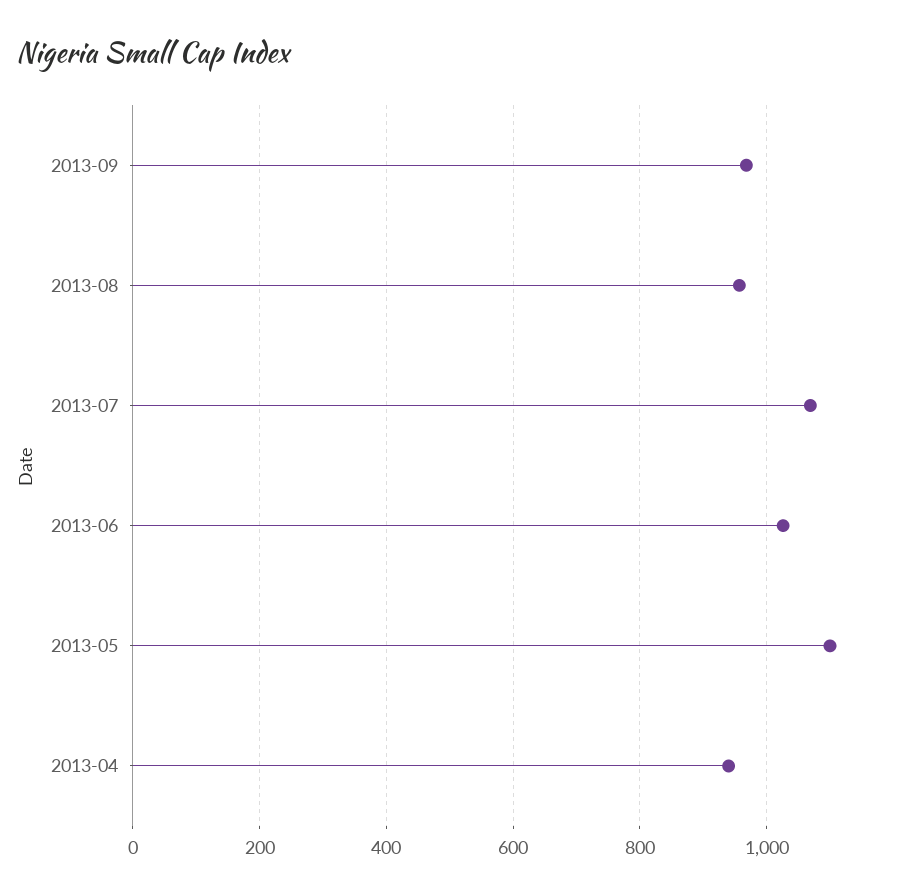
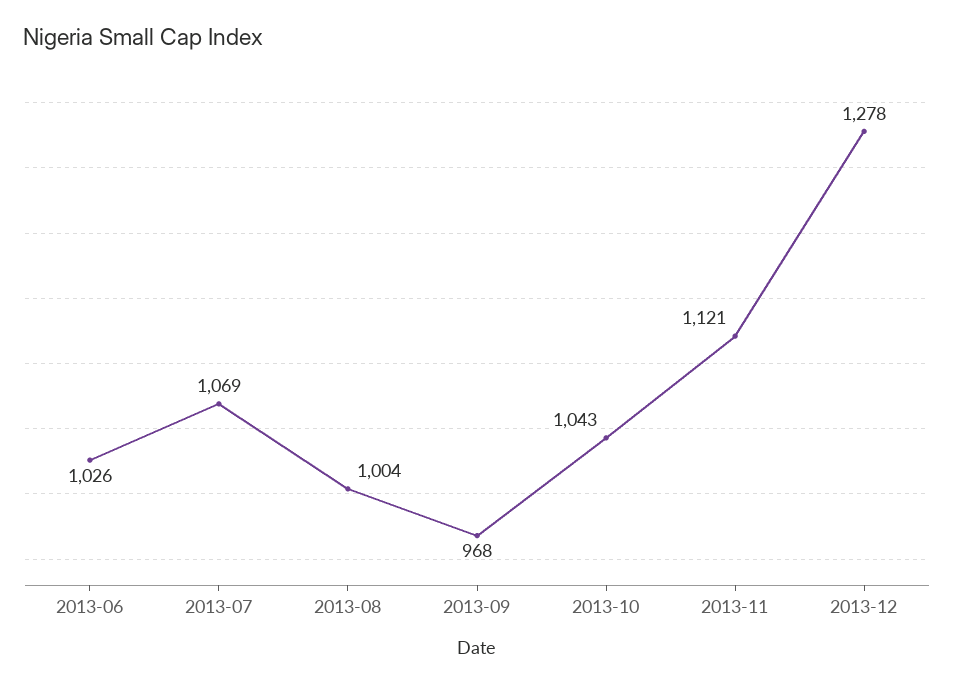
2013-08: 960 -> 1004
2013-05: 1100 -> none
2013-04: 940 -> none
2013-10: none -> 1043
2013-11: none -> 1121
2013-12: none -> 1278

